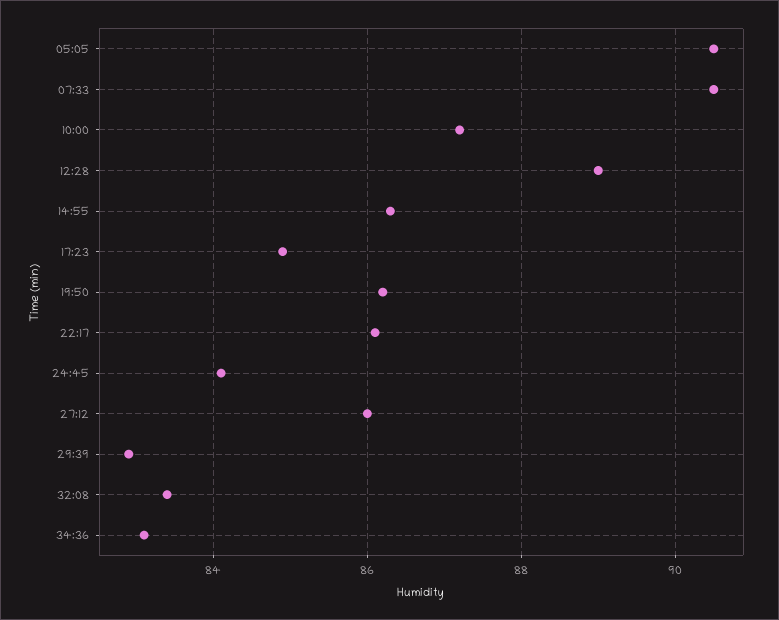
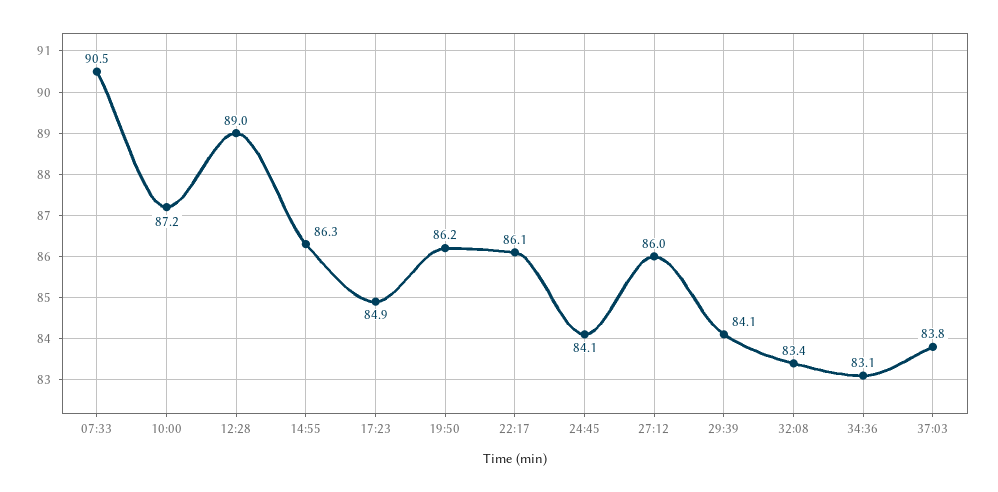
05:05: 90.5 -> none
29:39: 83 -> 84.1
37:03: none -> 83.8

